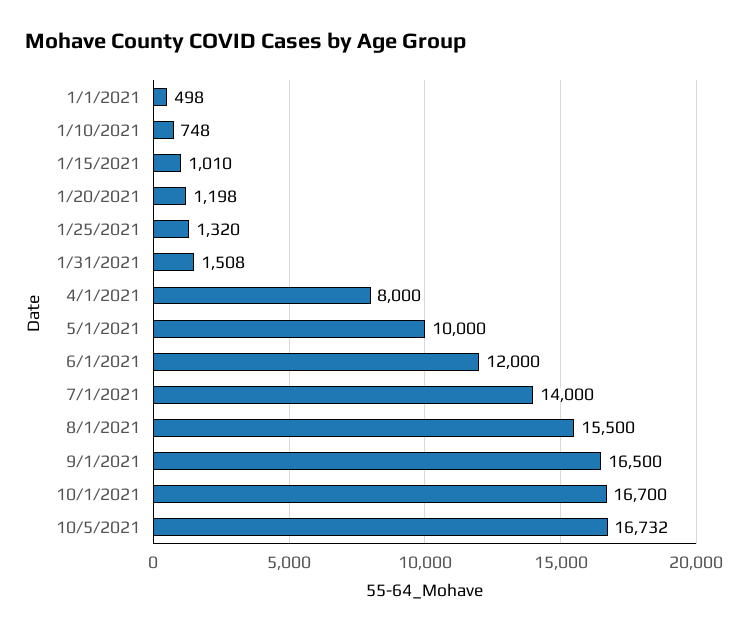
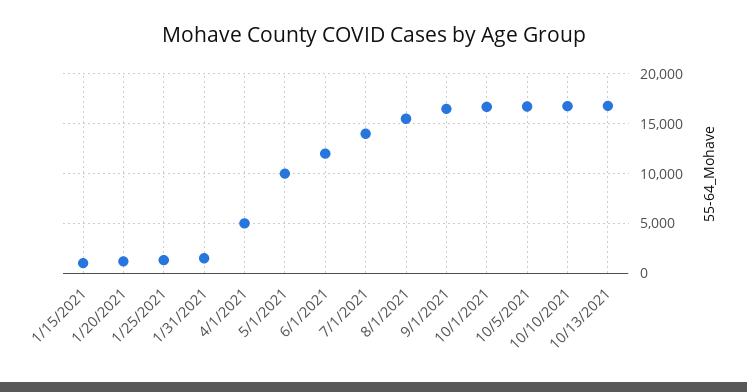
1/1/2021: 498 -> none
1/10/2021: 748 -> none
4/1/2021: 8000 -> 5000
10/10/2021: none -> 17000
10/13/2021: none -> 17000

